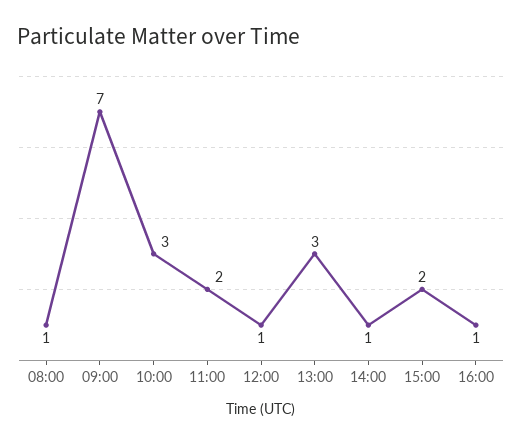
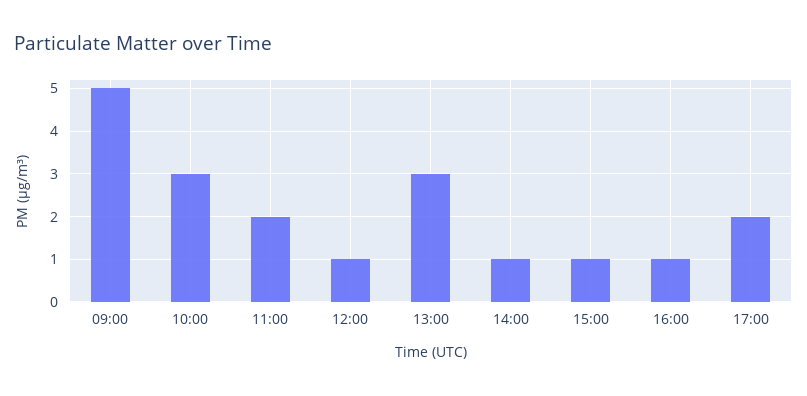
08:00: 1 -> none
09:00: 7 -> 5
15:00: 2 -> 1
17:00: none -> 2

